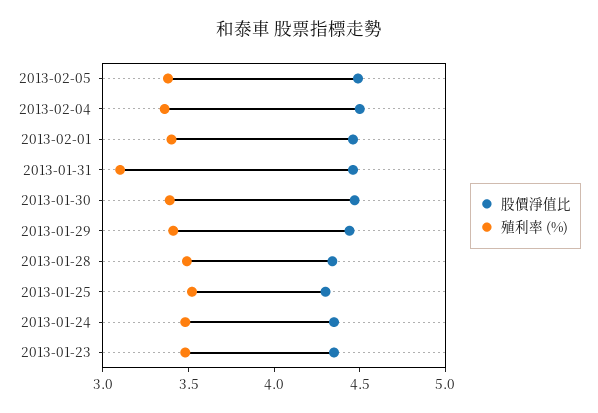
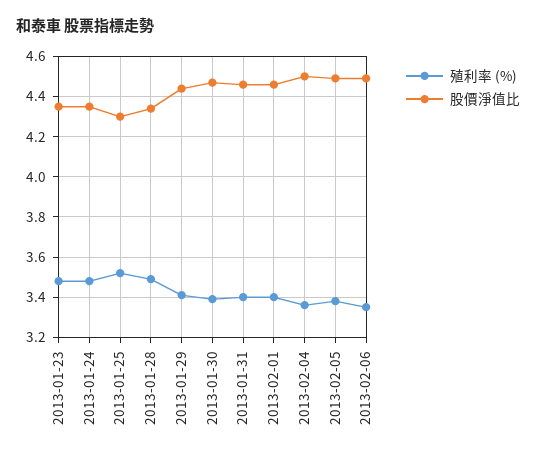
殖利率 (%), 2013-01-31: 3.1 -> 3.4
殖利率 (%), 2013-02-06: none -> 3.35
股價淨值比, 2013-02-06: none -> 4.5

